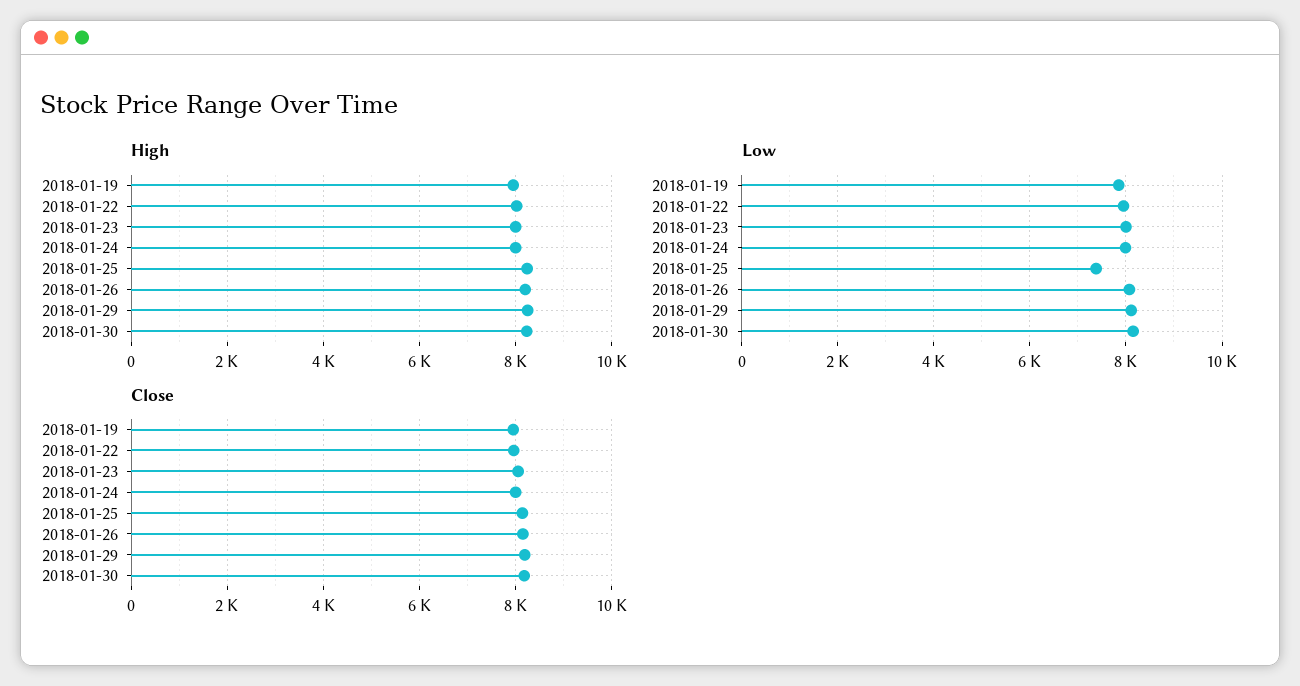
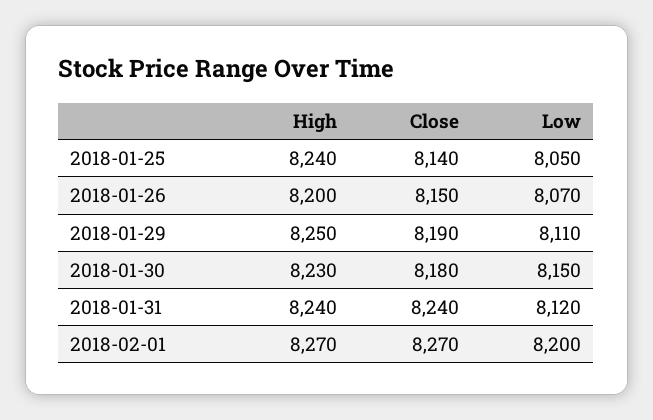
High, 2018-01-19: 8000 -> none
High, 2018-01-22: 8000 -> none
High, 2018-01-23: 8000 -> none
High, 2018-01-24: 8000 -> none
Low, 2018-01-19: 7800 -> none
Low, 2018-01-22: 8000 -> none
Low, 2018-01-23: 8000 -> none
Low, 2018-01-24: 8000 -> none
Low, 2018-01-25: 7400 -> 8050
Close, 2018-01-19: 8000 -> none
Close, 2018-01-22: 8000 -> none
Close, 2018-01-23: 8000 -> none
Close, 2018-01-24: 8000 -> none
High, 2018-01-31: none -> 8240
Close, 2018-01-31: none -> 8240
Low, 2018-01-31: none -> 8120
High, 2018-02-01: none -> 8270
Close, 2018-02-01: none -> 8270
Low, 2018-02-01: none -> 8200

